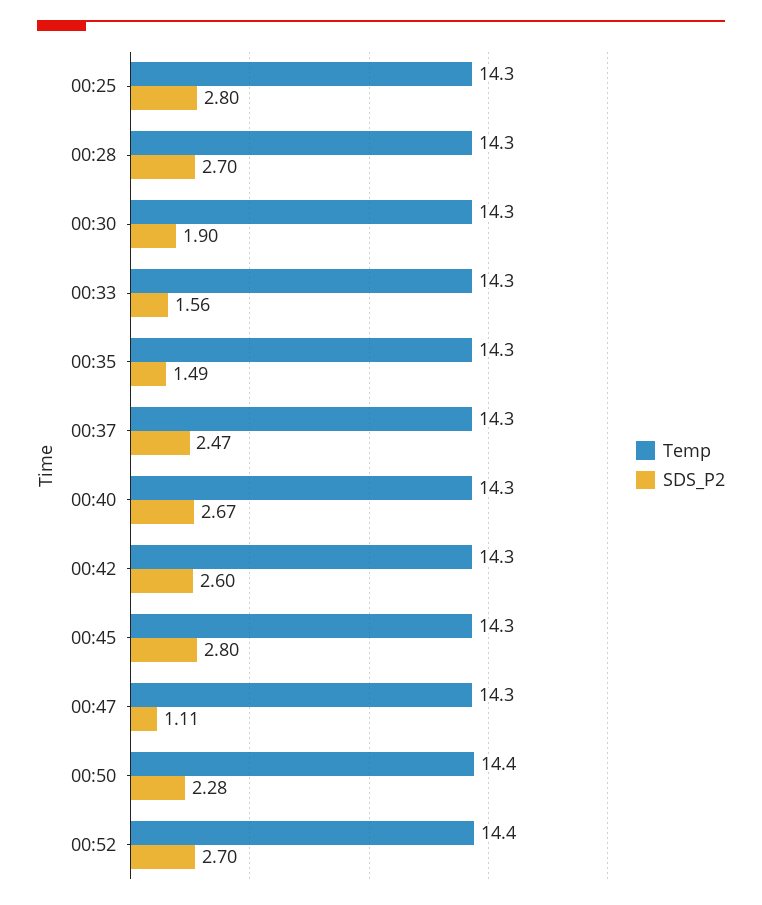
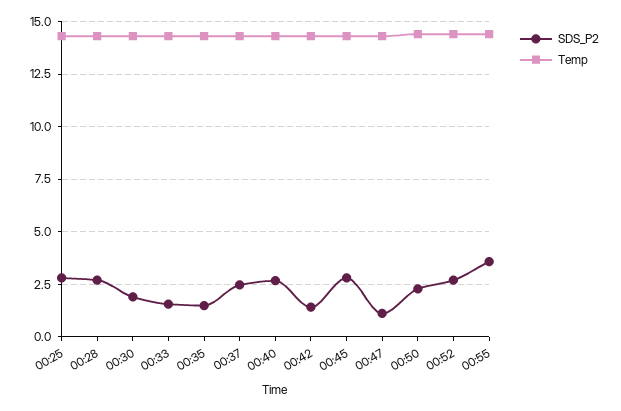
SDS_P2, 00:42: 2.6 -> 1.5
SDS_P2, 00:55: none -> 3.5
Temp, 00:55: none -> 14.5

